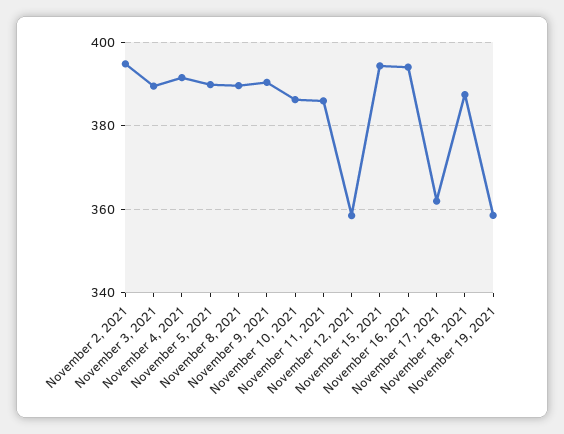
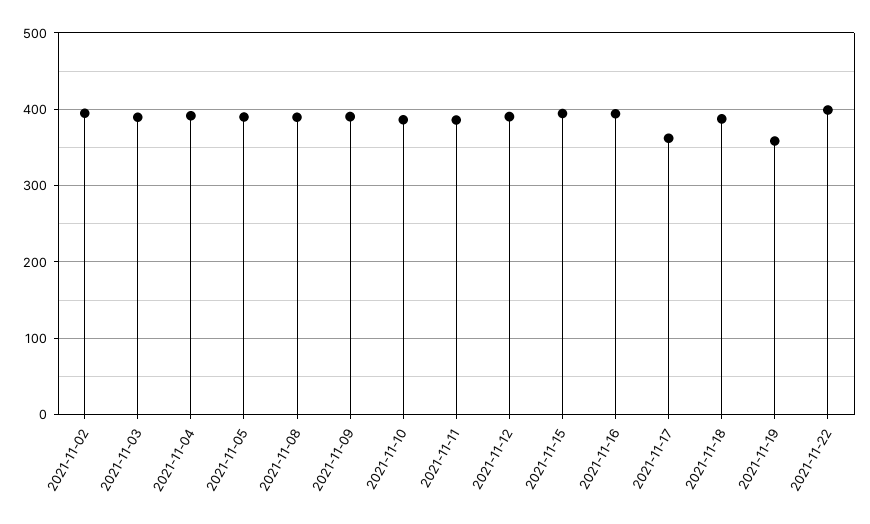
November 12, 2021: 358 -> 390
2021-11-22: none -> 400

